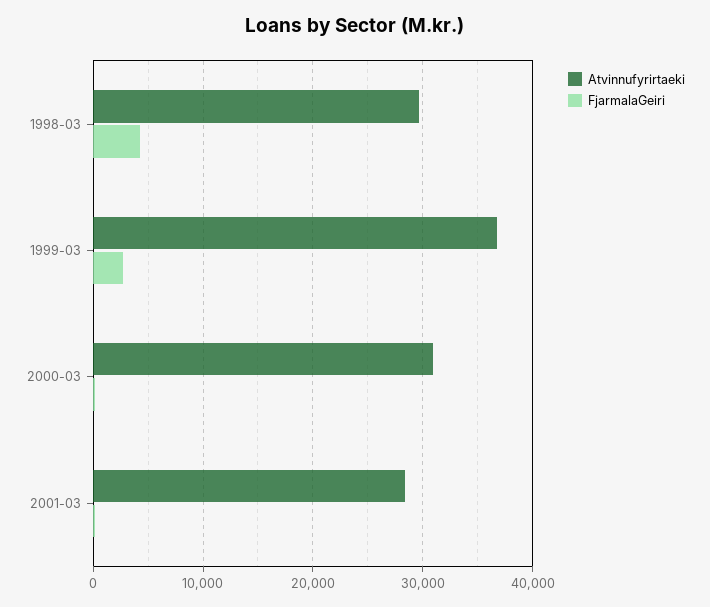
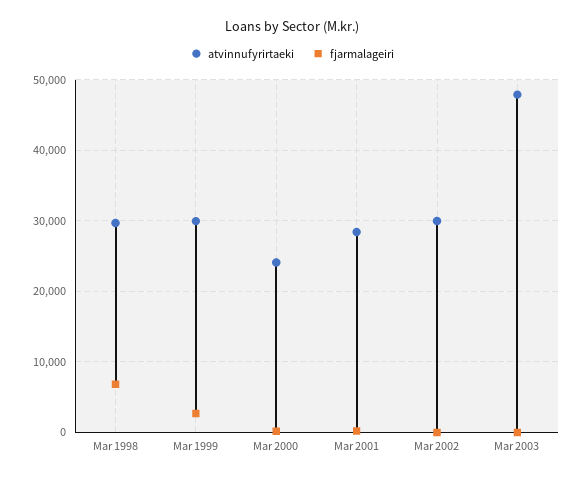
FjarmalaGeiri, 1998-03: 4000 -> 7000
Atvinnufyrirtaeki, 1999-03: 37000 -> 30000
Atvinnufyrirtaeki, 2000-03: 31000 -> 24000
Atvinnufyrirtaeki, Mar 2002: none -> 30000
FjarmalaGeiri, Mar 2002: none -> 0
Atvinnufyrirtaeki, Mar 2003: none -> 48000
FjarmalaGeiri, Mar 2003: none -> 0

